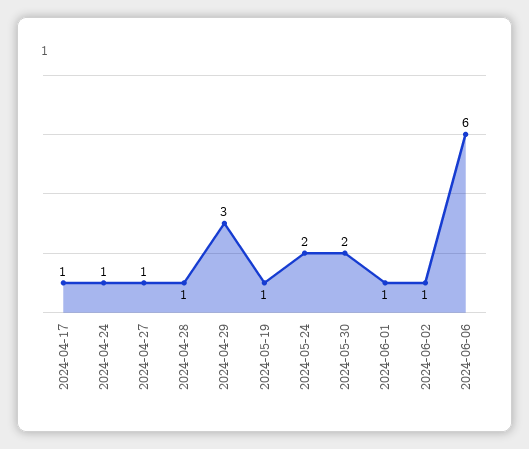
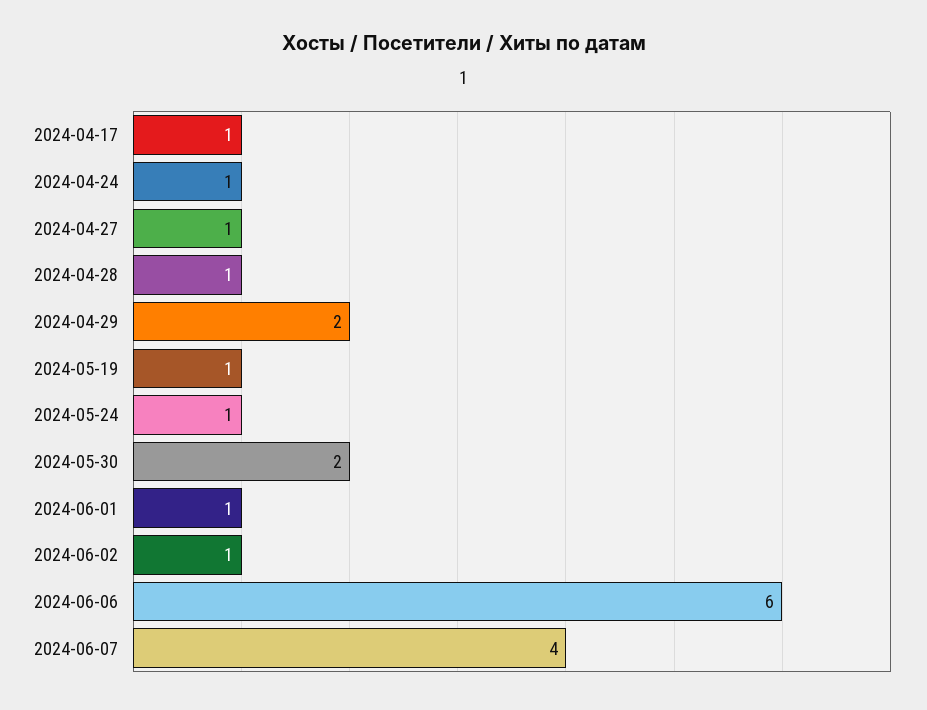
2024-04-29: 3 -> 2
2024-05-24: 2 -> 1
2024-06-07: none -> 4

